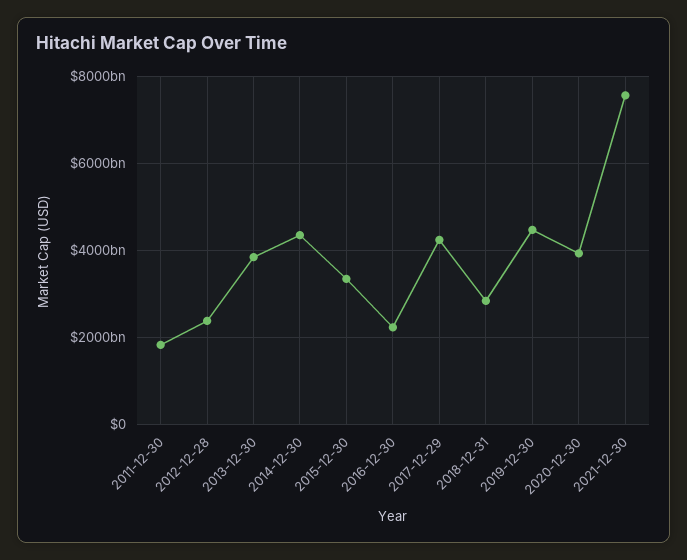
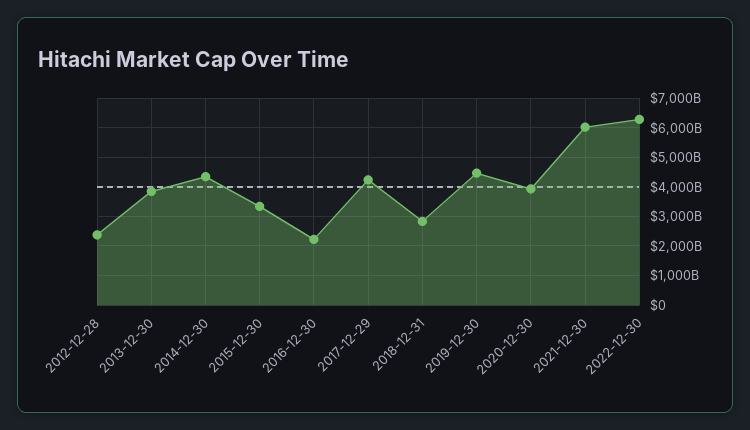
2011-12-30: 1800000000000 -> none
2021-12-30: 7600000000000 -> 6000000000000
2022-12-30: none -> 6250000000000

